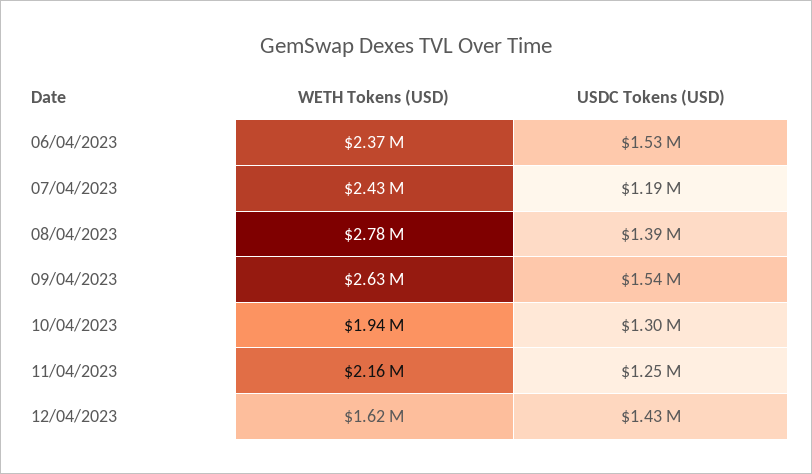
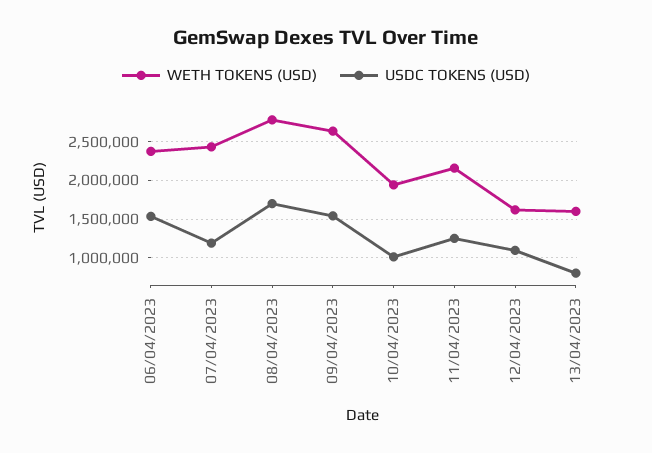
USDC Tokens (USD), 08/04/2023: 1390000 -> 1700000
USDC Tokens (USD), 10/04/2023: 1300000 -> 1000000
USDC Tokens (USD), 12/04/2023: 1430000 -> 1100000
WETH Tokens (USD), 13/04/2023: none -> 1600000
USDC Tokens (USD), 13/04/2023: none -> 800000

